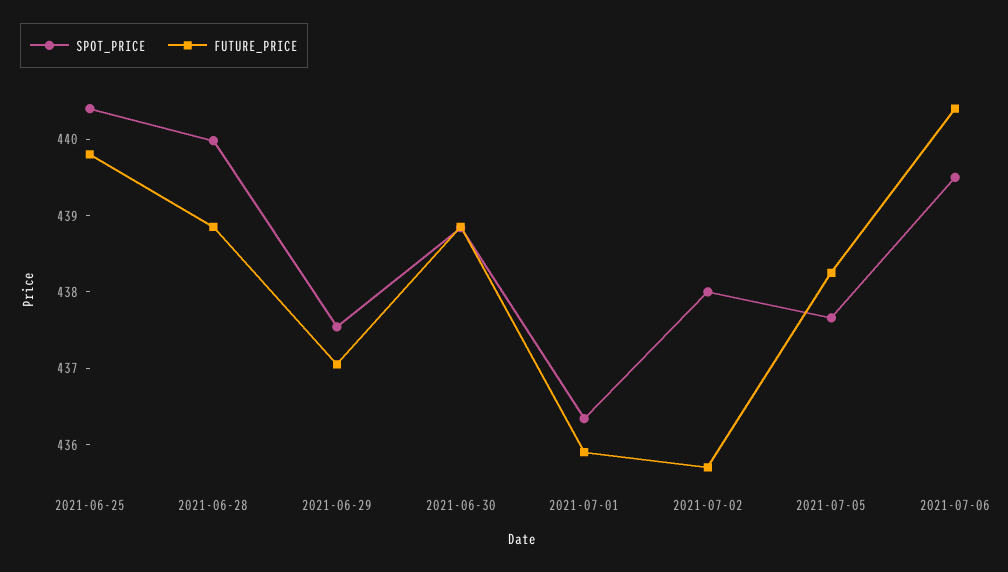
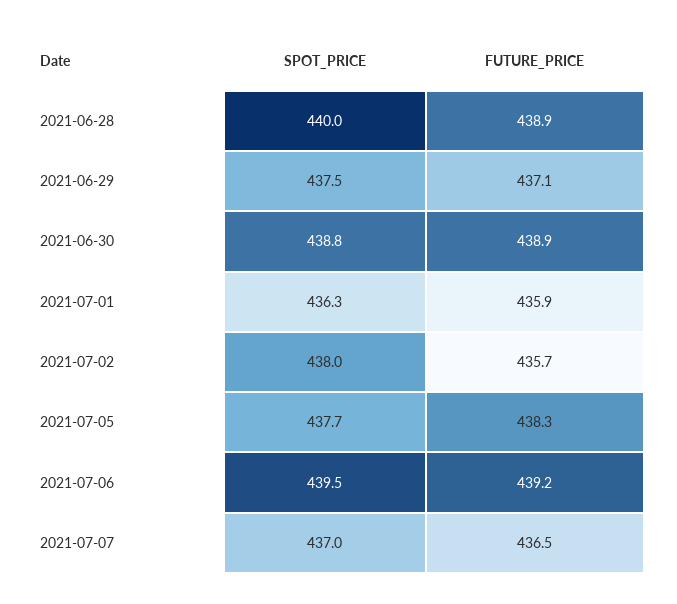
SPOT_PRICE, 2021-06-25: 440.4 -> none
FUTURE_PRICE, 2021-06-25: 439.8 -> none
FUTURE_PRICE, 2021-07-06: 440.4 -> 439.2
SPOT_PRICE, 2021-07-07: none -> 437
FUTURE_PRICE, 2021-07-07: none -> 436.5

